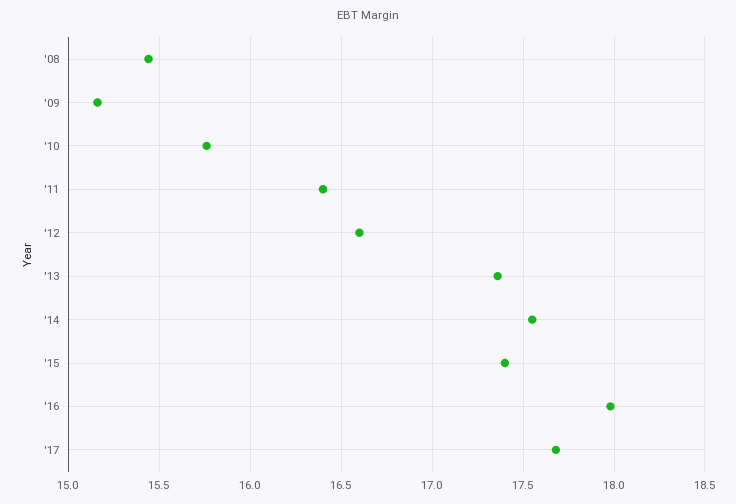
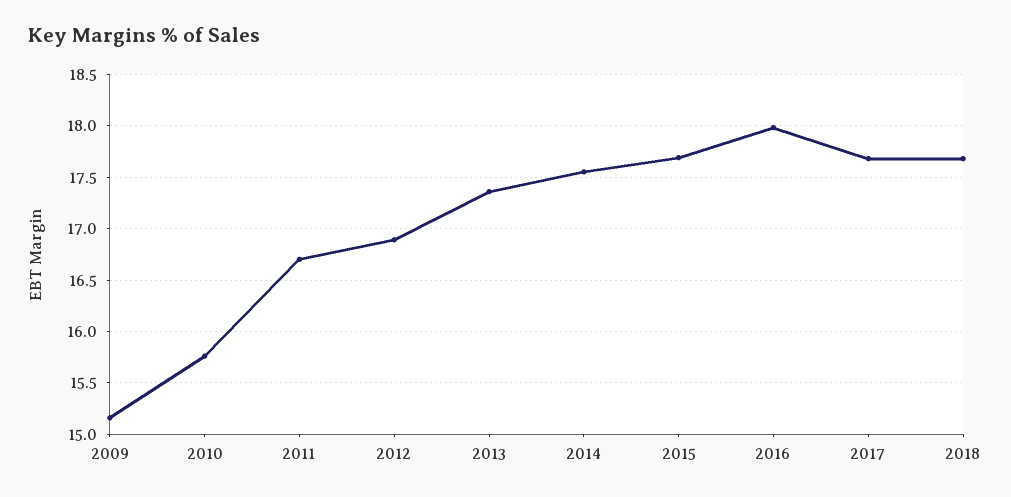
'08: 15.45 -> none
'11: 16.4 -> 16.7
'12: 16.6 -> 16.9
'15: 17.4 -> 17.7
2018: none -> 17.7

